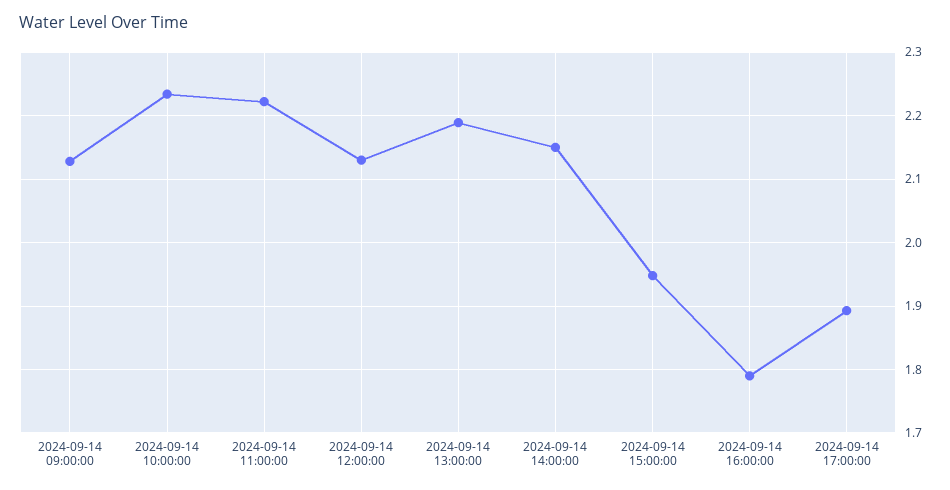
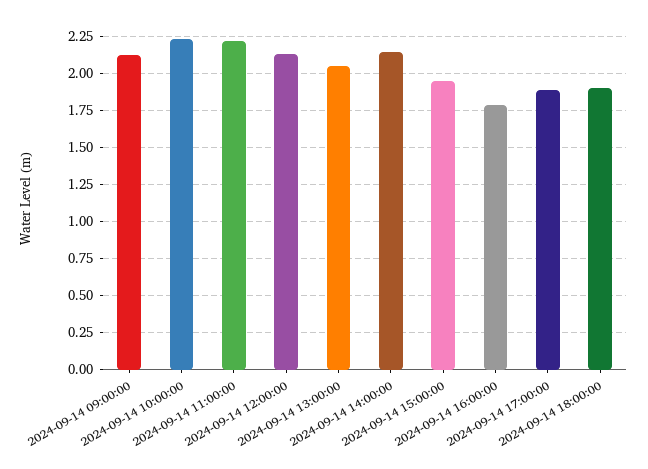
2024-09-14 13:00:00: 2.19 -> 2.05
2024-09-14 18:00:00: none -> 1.9

